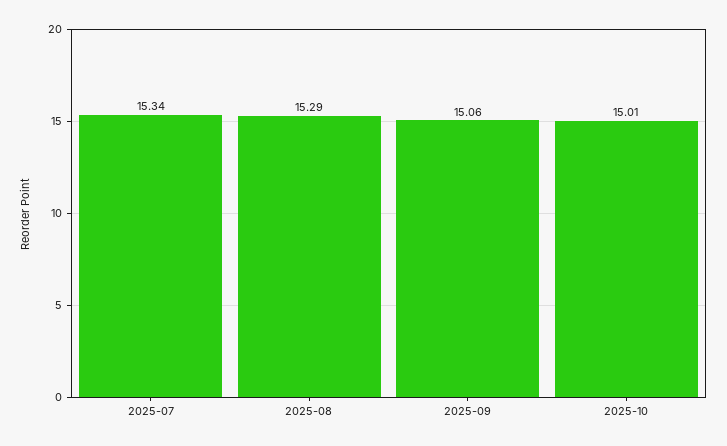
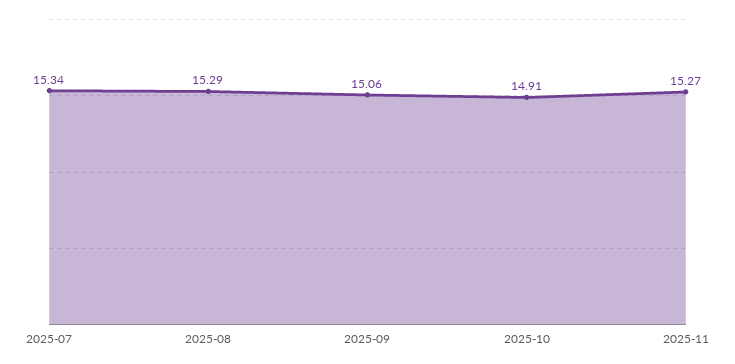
2025-10: 15.01 -> 14.91
2025-11: none -> 15.27

